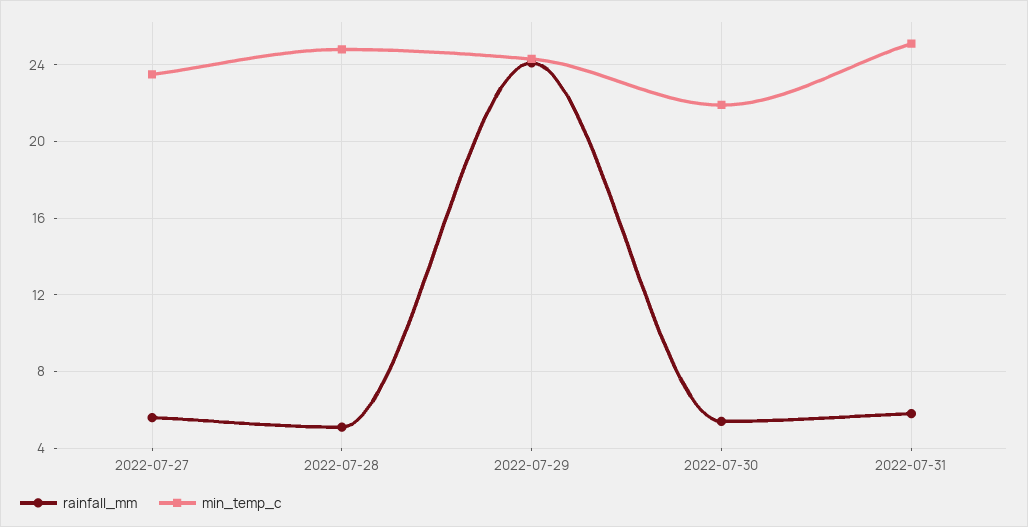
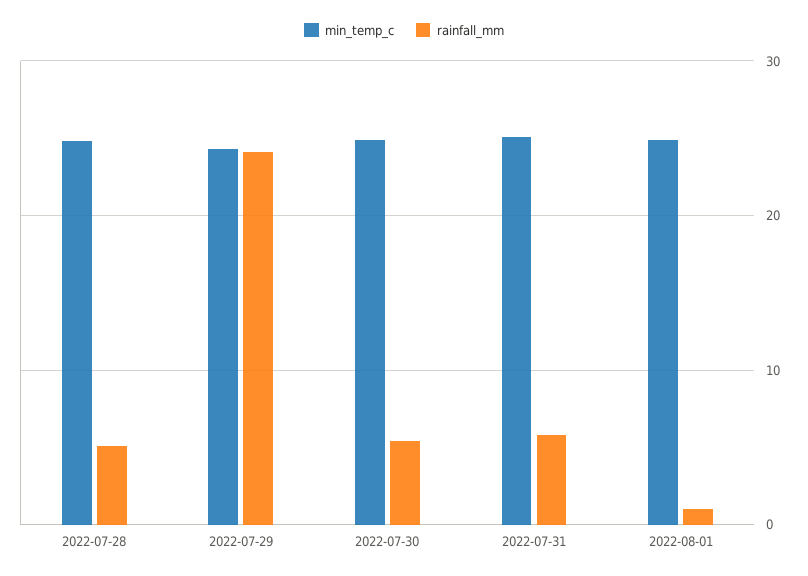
rainfall_mm, 2022-07-27: 5.5 -> none
min_temp_c, 2022-07-27: 23.5 -> none
min_temp_c, 2022-07-30: 22 -> 25
min_temp_c, 2022-08-01: none -> 25
rainfall_mm, 2022-08-01: none -> 1

